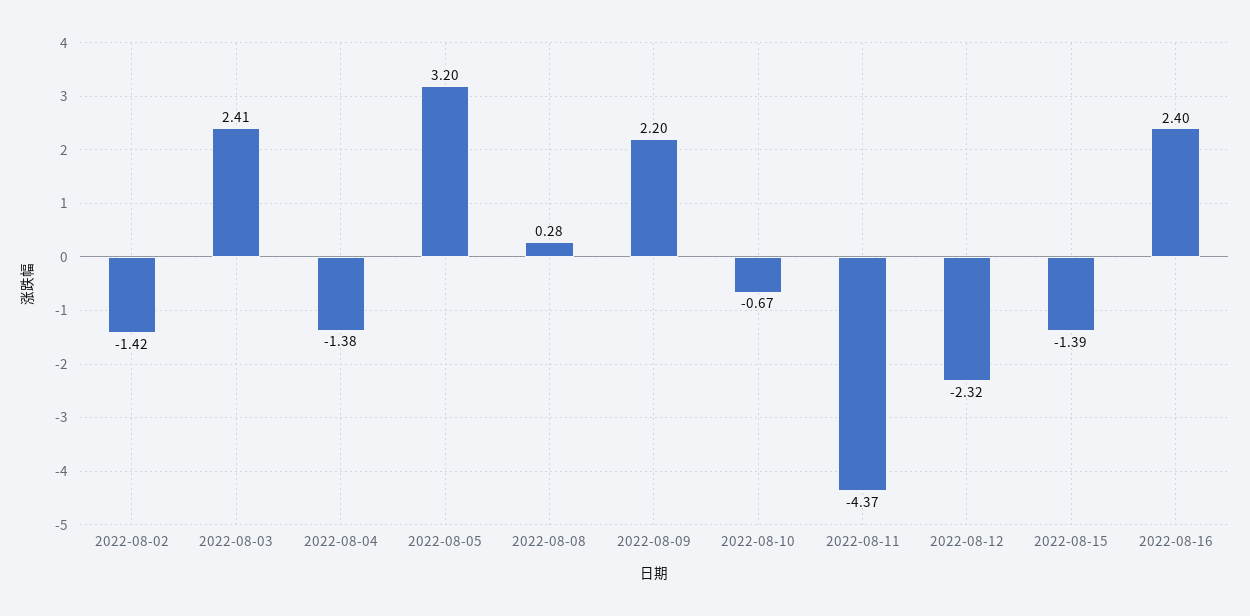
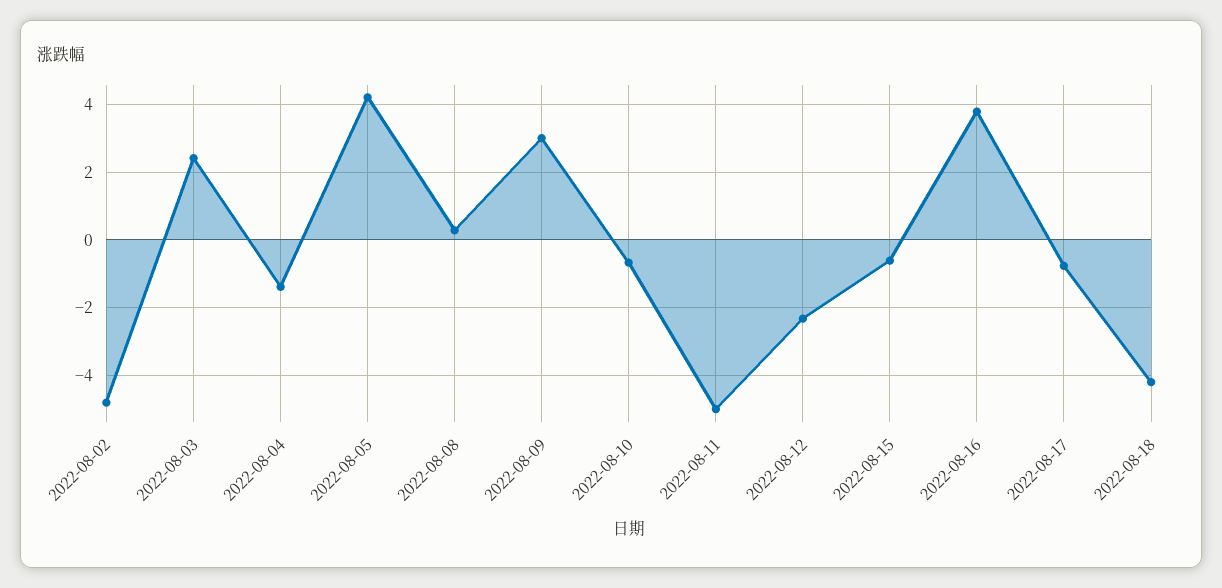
2022-08-02: -1.42 -> -4.8
2022-08-05: 3.2 -> 4.2
2022-08-09: 2.2 -> 3
2022-08-11: -4.37 -> -5
2022-08-15: -1.39 -> -0.6
2022-08-16: 2.4 -> 3.8
2022-08-17: none -> -0.8
2022-08-18: none -> -4.2

